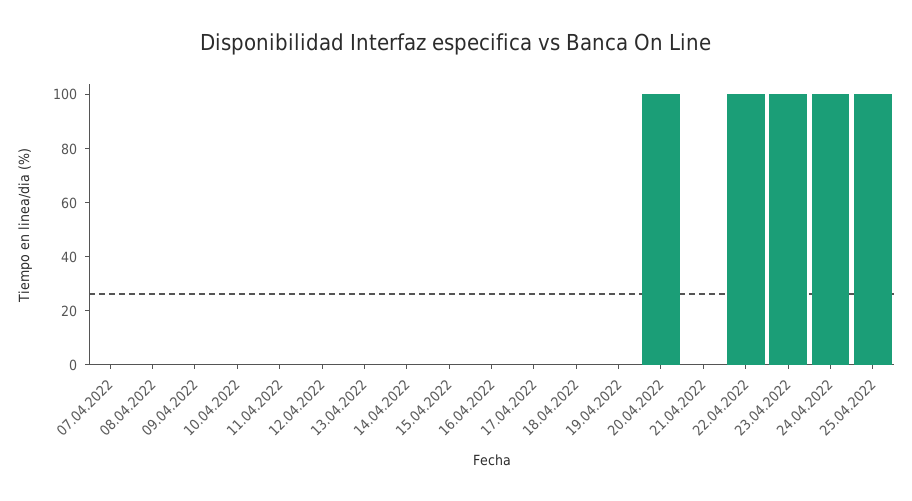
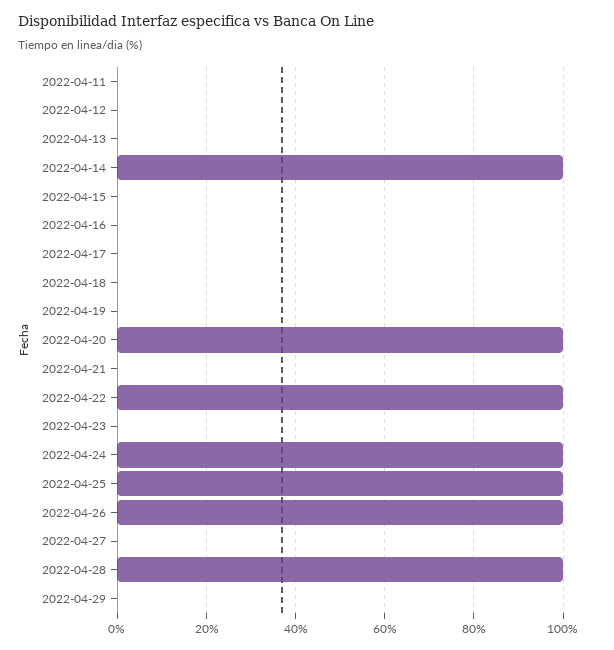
07.04.2022: 0 -> none
08.04.2022: 0 -> none
09.04.2022: 0 -> none
10.04.2022: 0 -> none
14.04.2022: 0 -> 100
23.04.2022: 100 -> 0
2022-04-26: none -> 100
2022-04-27: none -> 0
2022-04-28: none -> 100
2022-04-29: none -> 0

